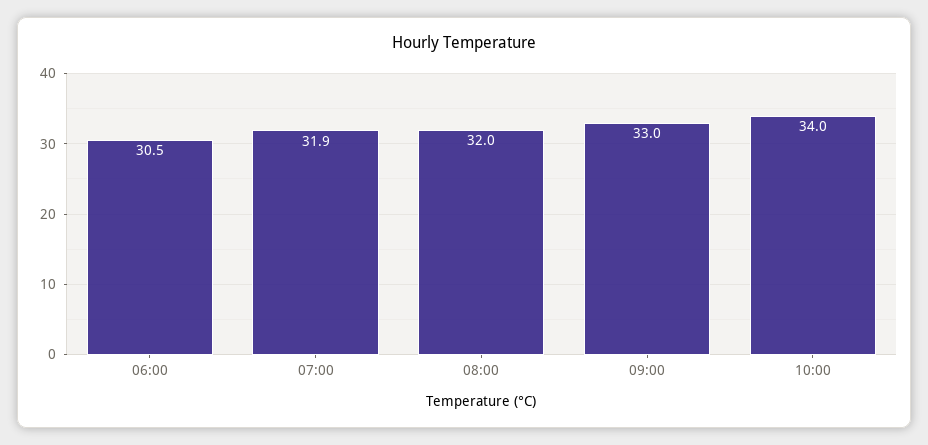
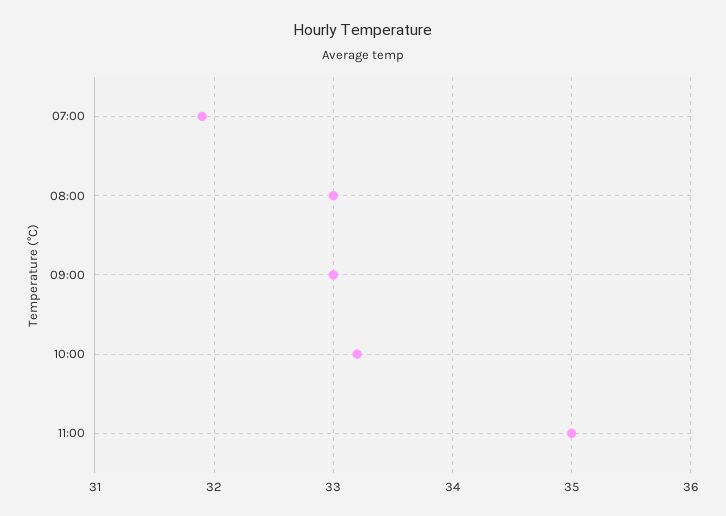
06:00: 30.5 -> none
08:00: 32 -> 33
10:00: 34 -> 33.2
11:00: none -> 35

